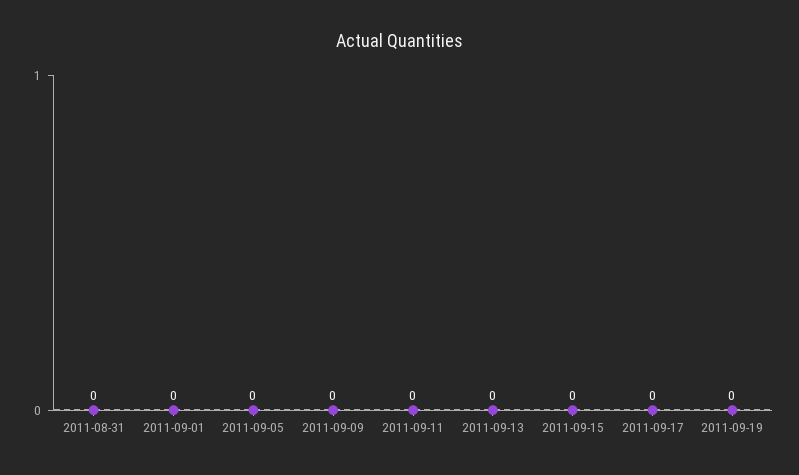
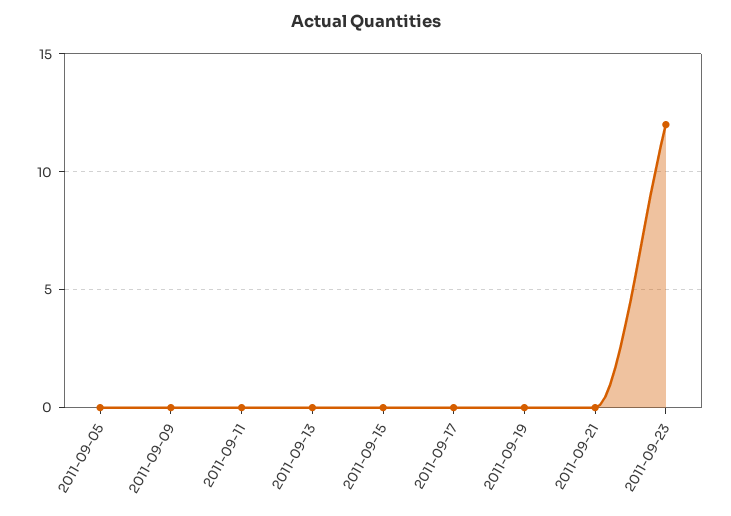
2011-08-31: 0 -> none
2011-09-01: 0 -> none
2011-09-21: none -> 0
2011-09-23: none -> 12

